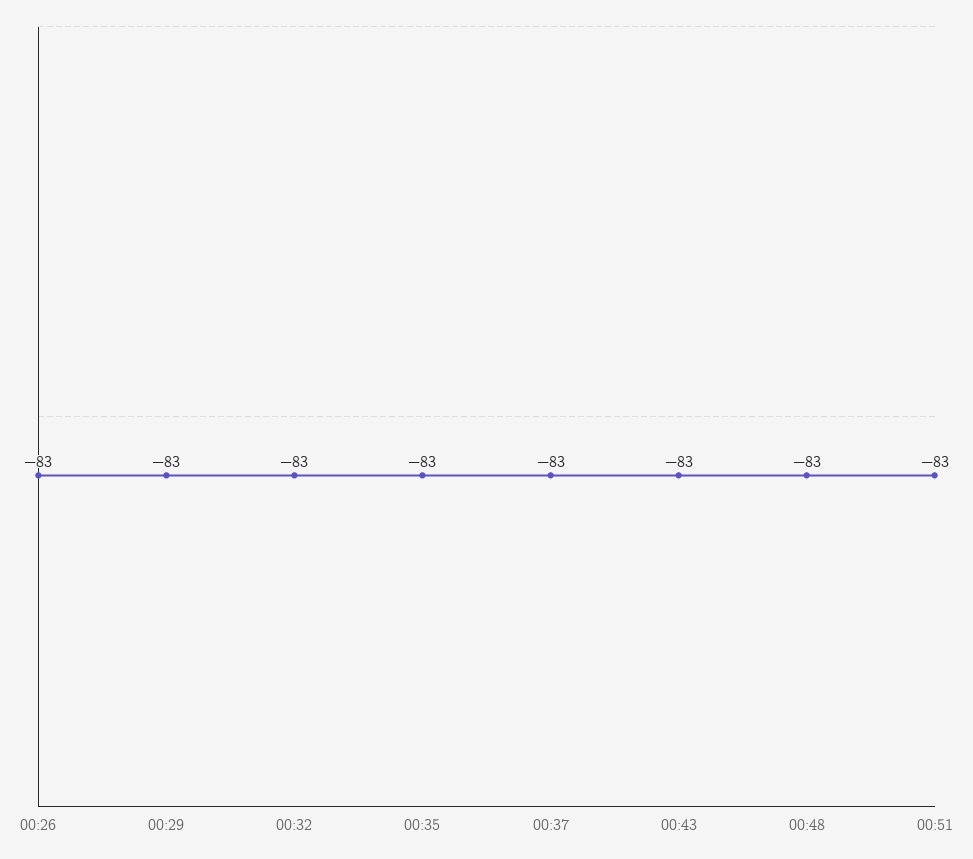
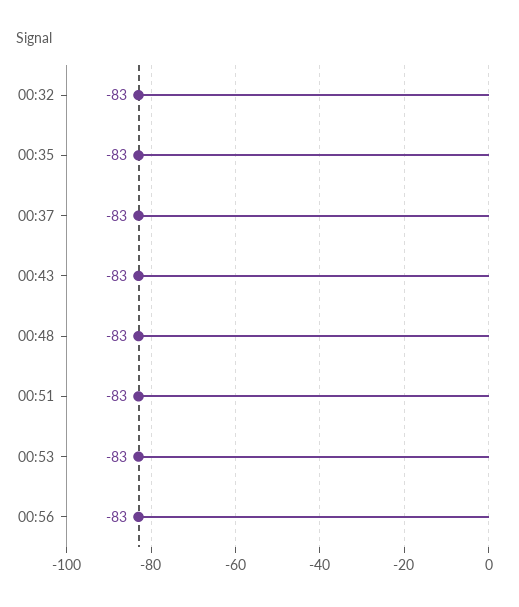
00:26: -83 -> none
00:29: -83 -> none
00:53: none -> -83
00:56: none -> -83

